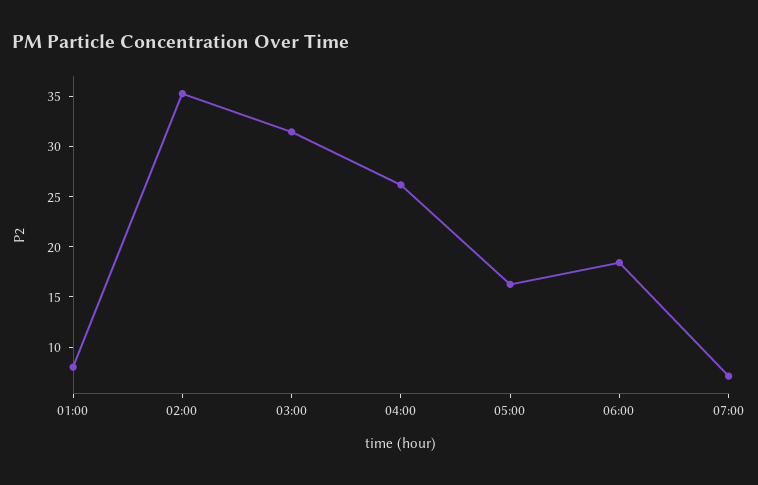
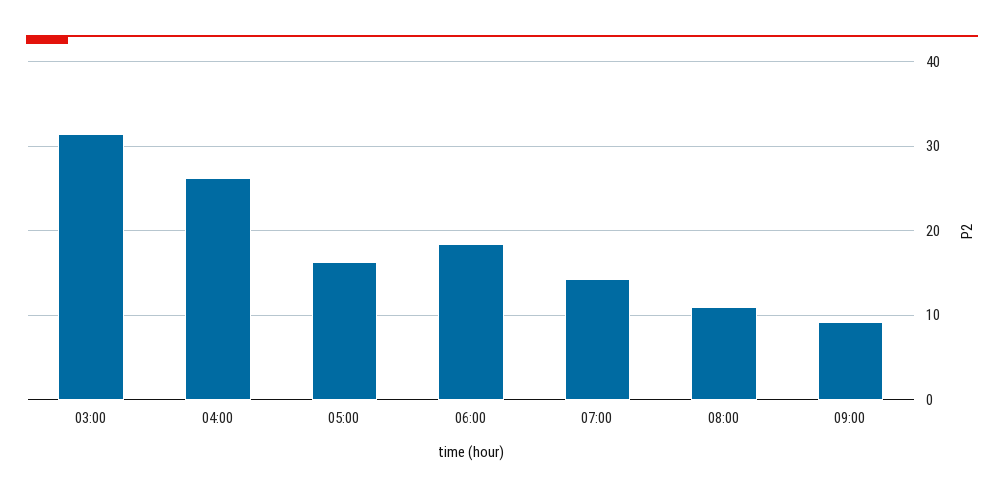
01:00: 8 -> none
02:00: 35 -> none
07:00: 7 -> 14
08:00: none -> 11
09:00: none -> 9

